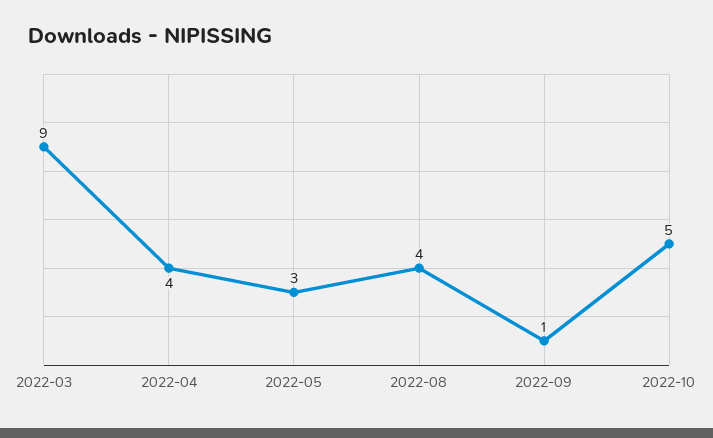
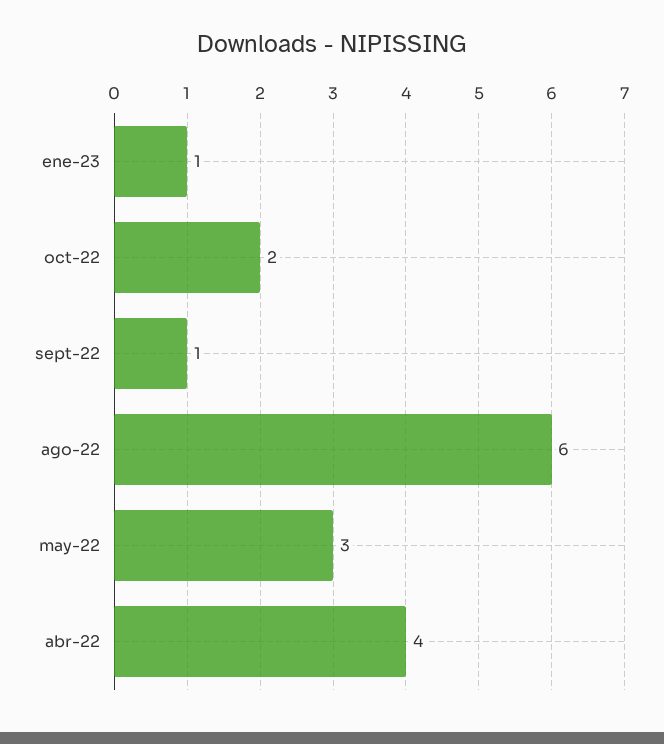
2022-03: 9 -> none
2022-08: 4 -> 6
2022-10: 5 -> 2
ene-23: none -> 1

